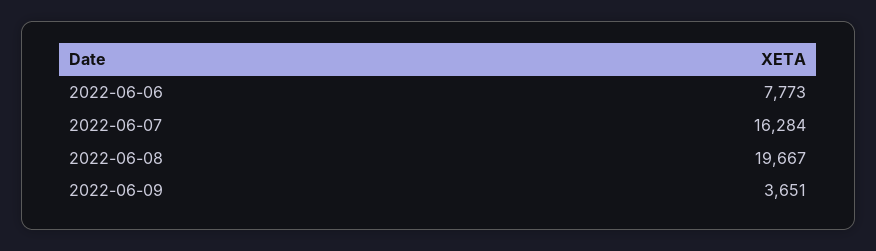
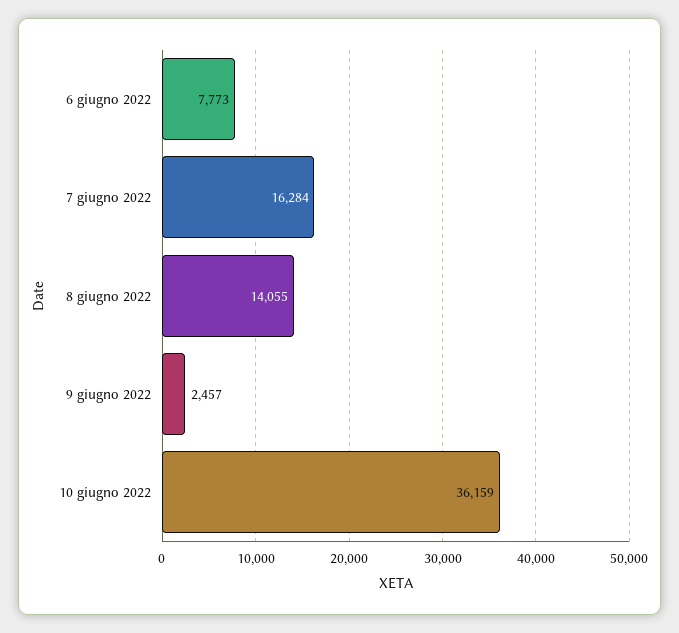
2022-06-08: 19667 -> 14055
2022-06-09: 3651 -> 2457
10 giugno 2022: none -> 36159

